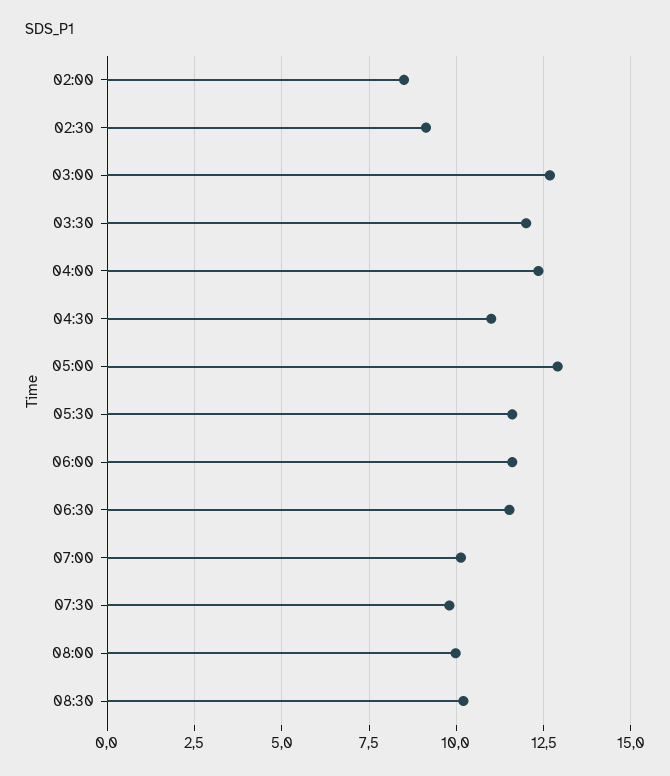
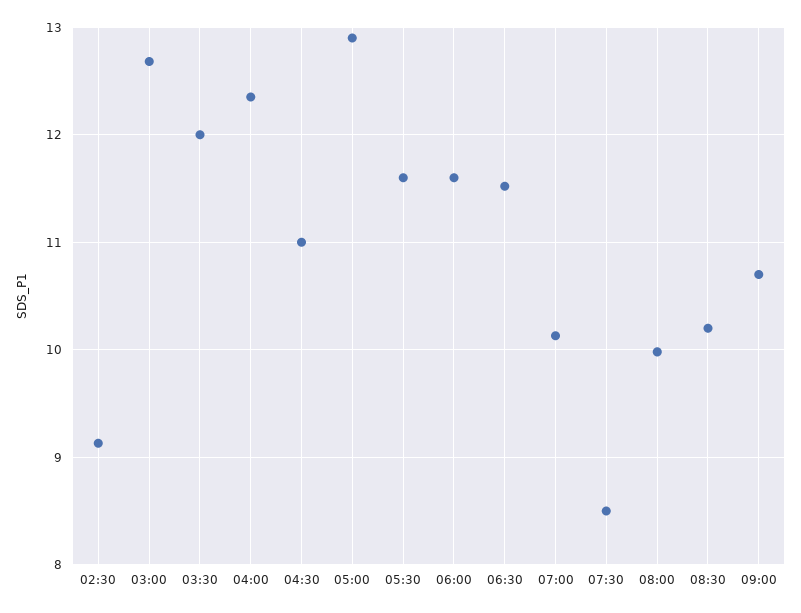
02:00: 8.5 -> none
07:30: 9.75 -> 8.5
09:00: none -> 10.7

